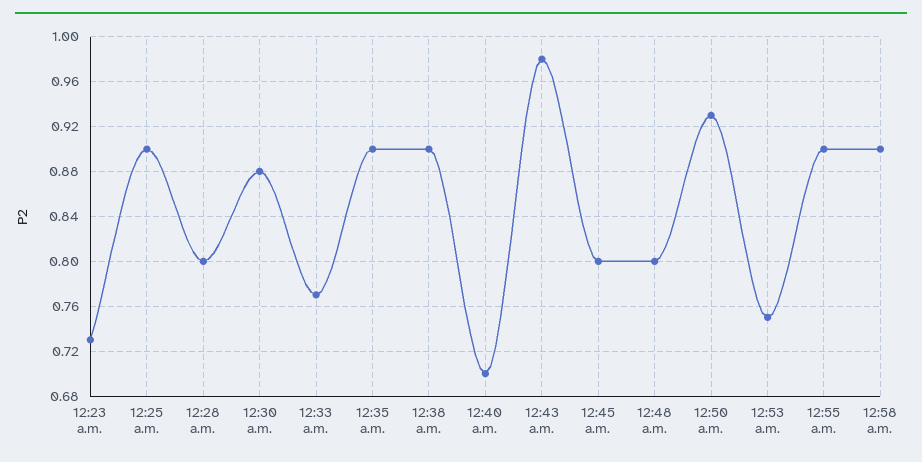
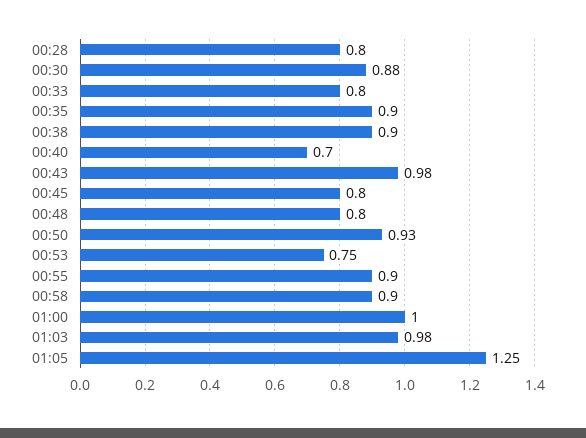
12:23 a.m.: 0.73 -> none
12:25 a.m.: 0.9 -> none
12:33 a.m.: 0.77 -> 0.8
01:00: none -> 1
01:03: none -> 0.98
01:05: none -> 1.25

